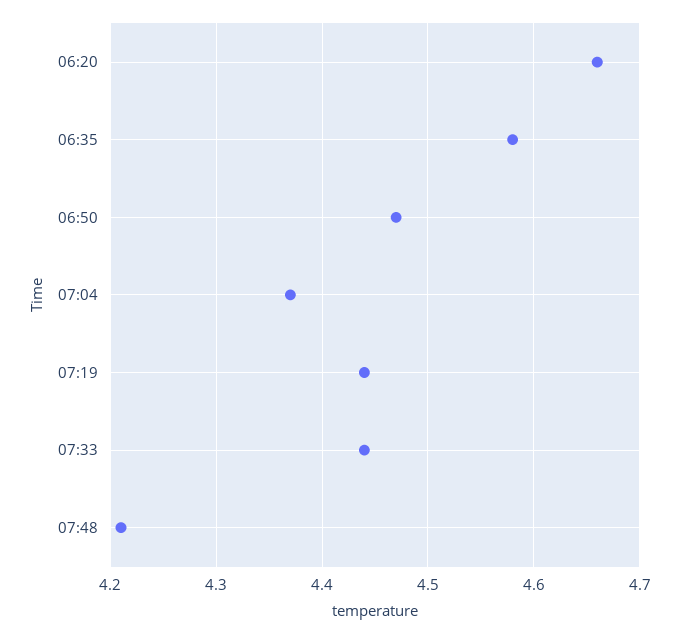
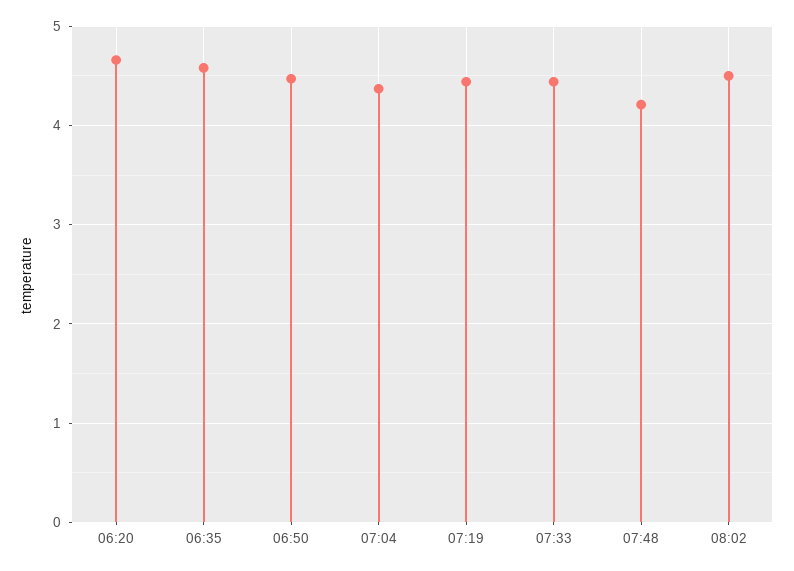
08:02: none -> 4.5

